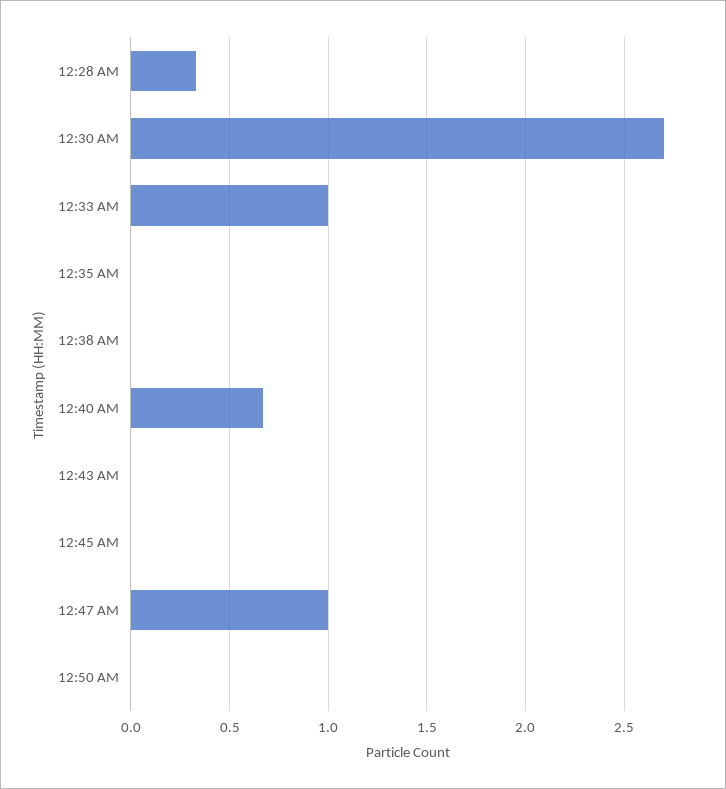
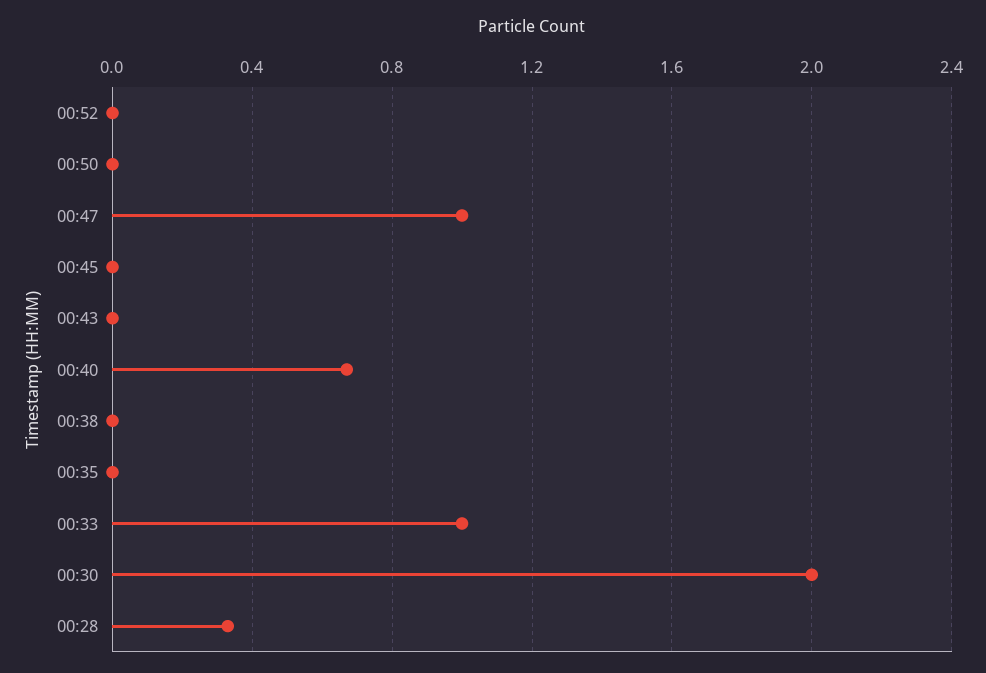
12:30 AM: 2.7 -> 2
00:52: none -> 0

